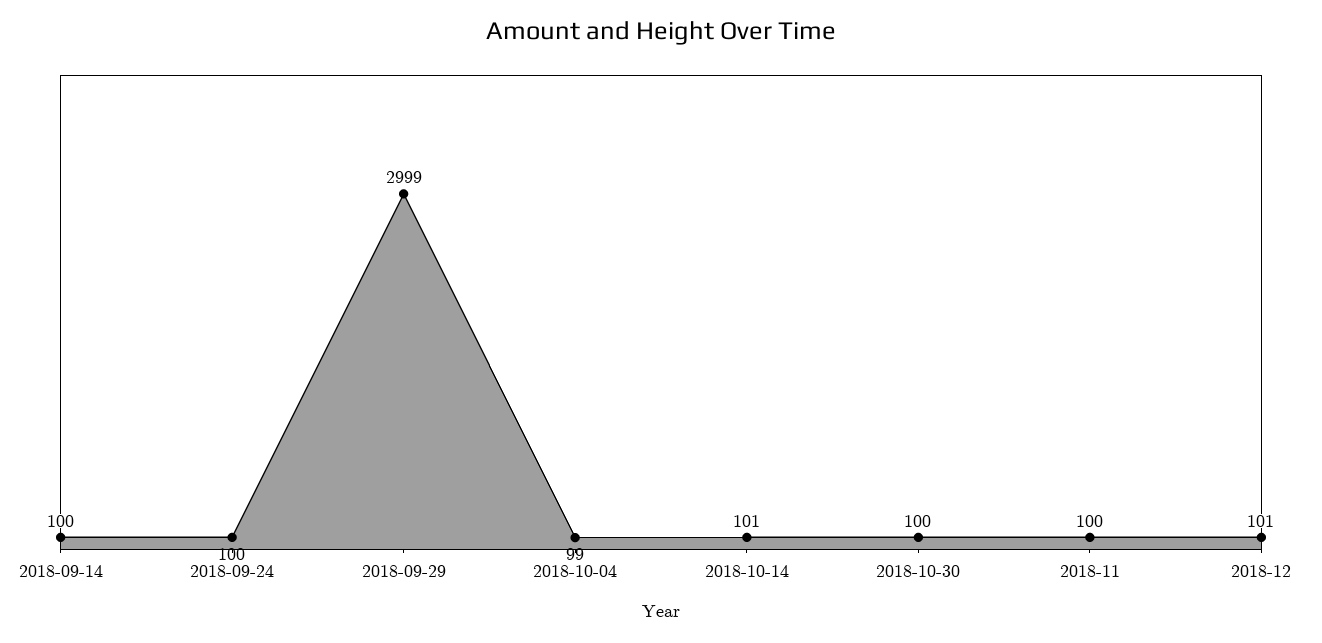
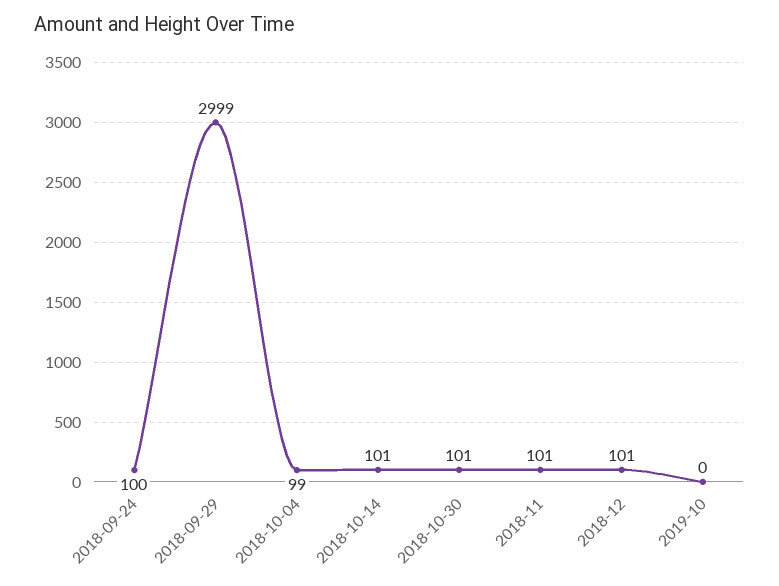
2018-09-14: 100 -> none
2018-10-30: 100 -> 101
2018-11: 100 -> 101
2019-10: none -> 0

